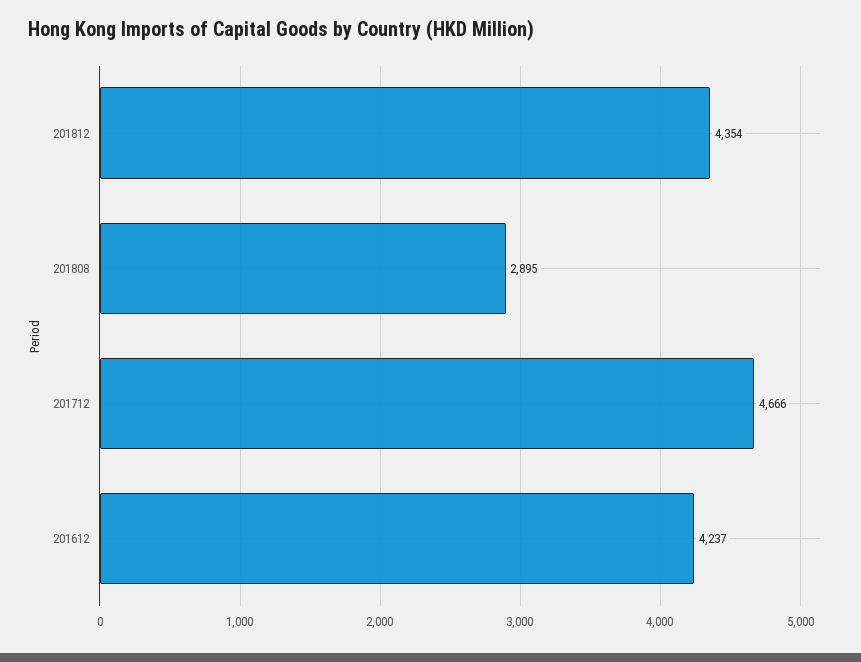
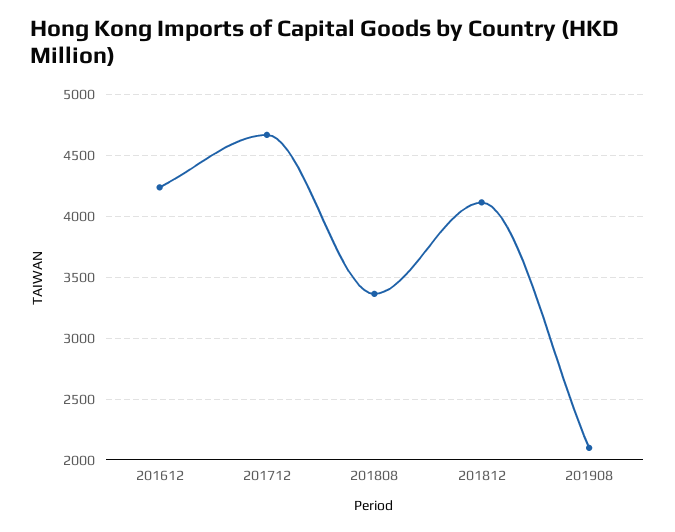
201812: 4354 -> 4100
201808: 2895 -> 3350
201908: none -> 2100

